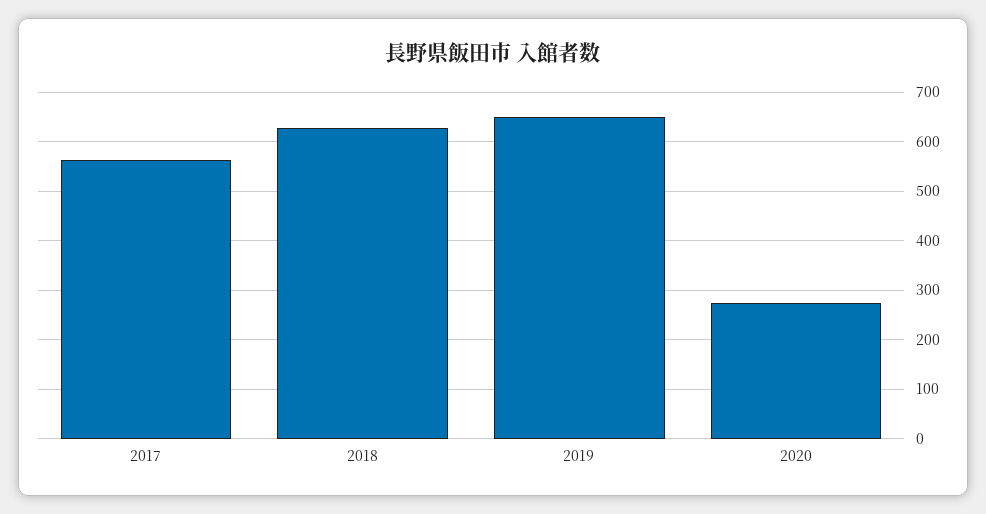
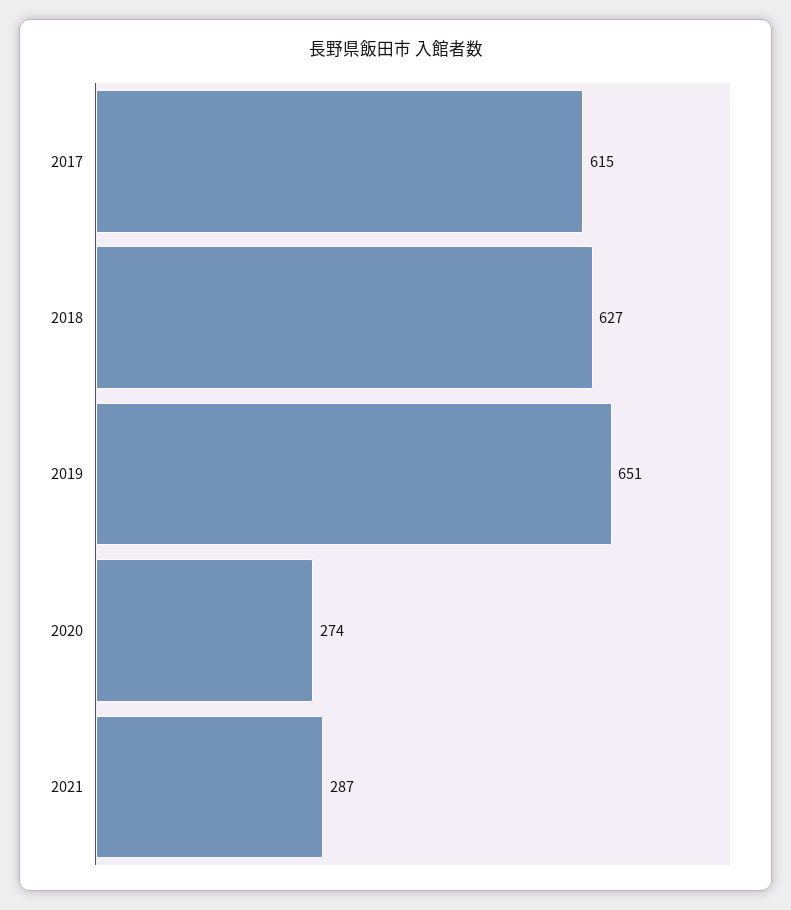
2017: 560 -> 615
2021: none -> 287

